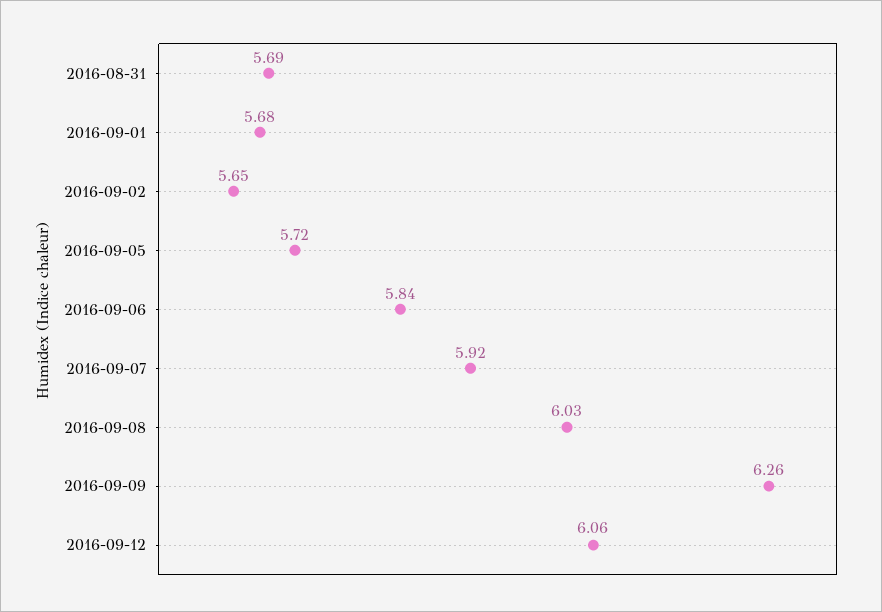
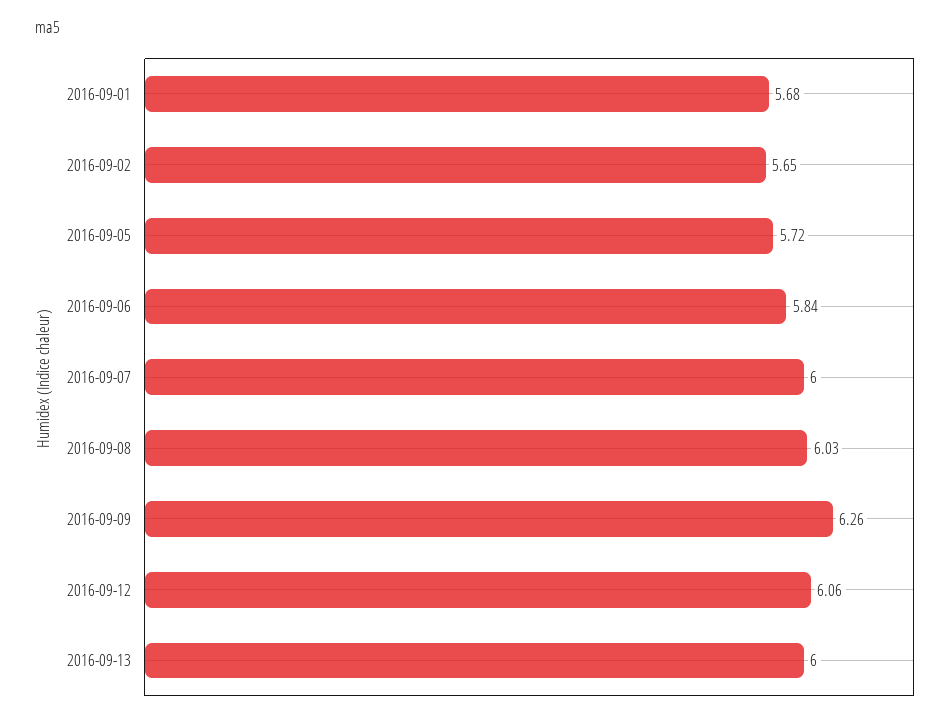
2016-08-31: 5.69 -> none
2016-09-07: 5.92 -> 6
2016-09-13: none -> 6

